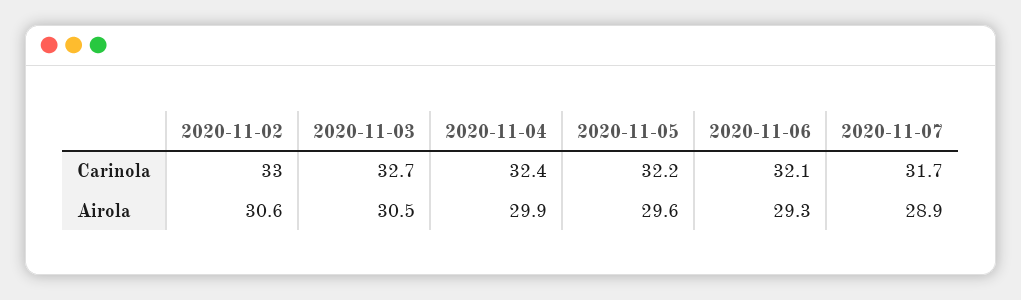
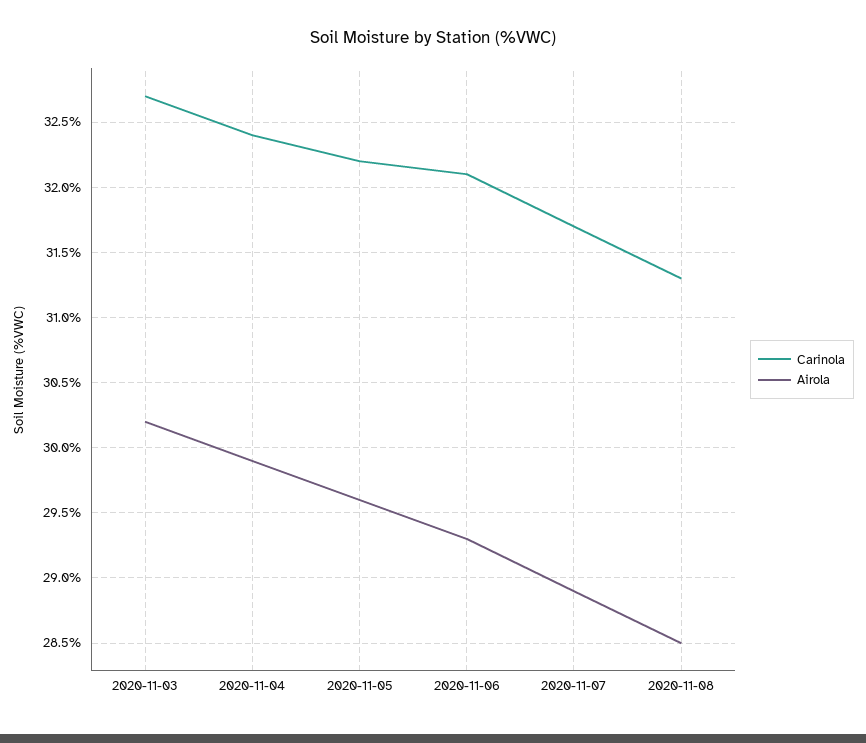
Carinola, 2020-11-02: 33 -> none
Airola, 2020-11-02: 30.6 -> none
Airola, 2020-11-03: 30.5 -> 30.2
Carinola, 2020-11-08: none -> 31.3
Airola, 2020-11-08: none -> 28.5

